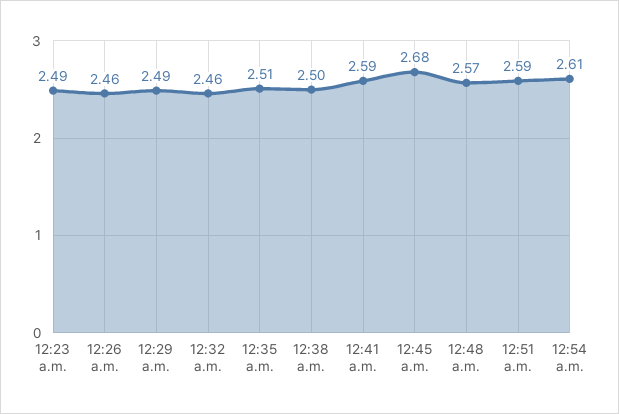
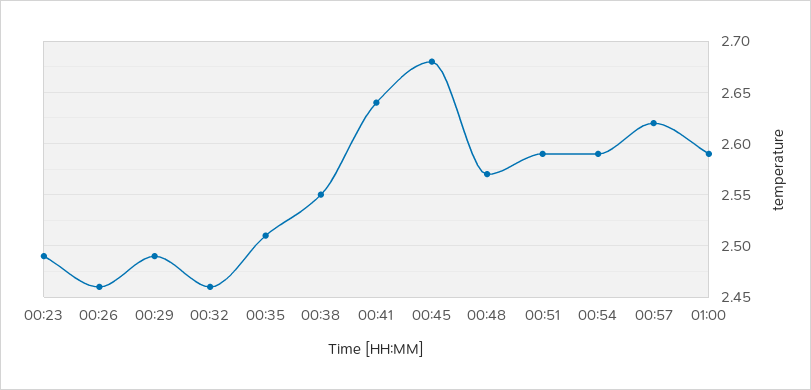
12:38 a.m.: 2.5 -> 2.55
12:41 a.m.: 2.59 -> 2.64
12:54 a.m.: 2.61 -> 2.59
00:57: none -> 2.62
01:00: none -> 2.59

